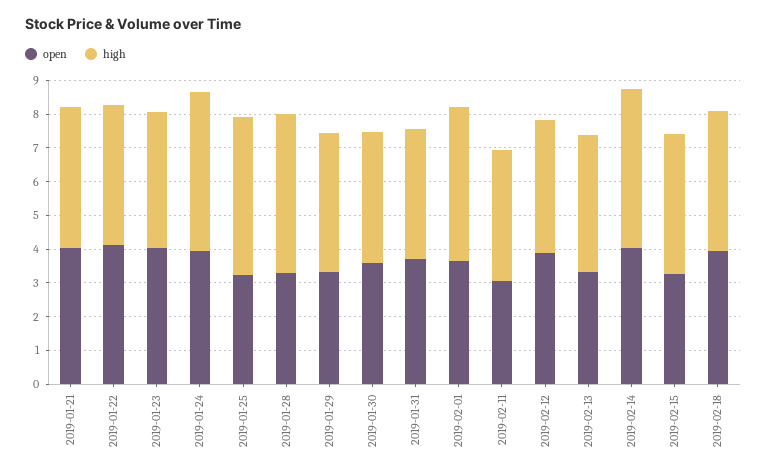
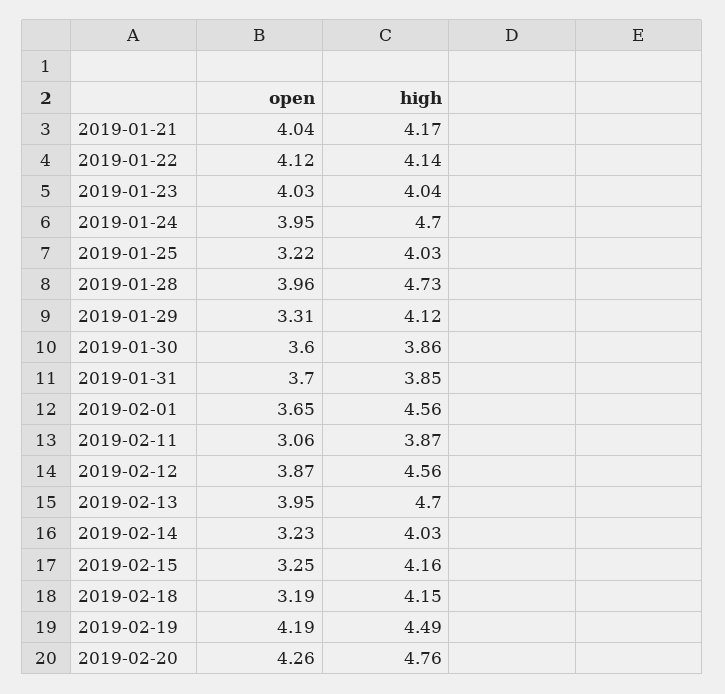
high, 2019-01-25: 4.75 -> 4.03
open, 2019-01-28: 3.25 -> 3.96
high, 2019-02-12: 4 -> 4.56
open, 2019-02-13: 3.25 -> 3.95
high, 2019-02-13: 4 -> 4.7
open, 2019-02-14: 4 -> 3.23
high, 2019-02-14: 4.75 -> 4.03
open, 2019-02-18: 4 -> 3.19
open, 2019-02-19: none -> 4.19
high, 2019-02-19: none -> 4.49
open, 2019-02-20: none -> 4.26
high, 2019-02-20: none -> 4.76

